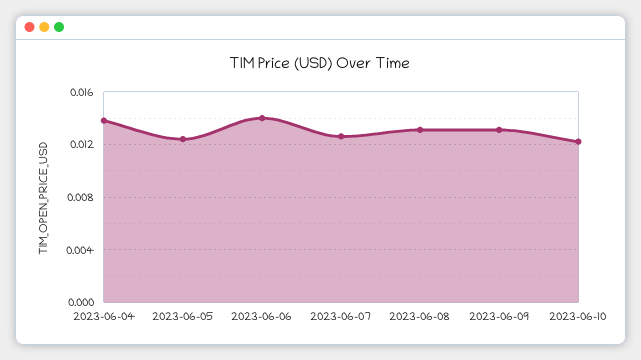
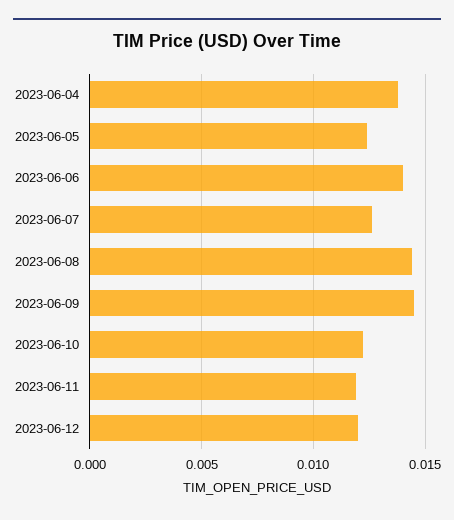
2023-06-08: 0.013 -> 0.0145
2023-06-09: 0.013 -> 0.0145
2023-06-11: none -> 0.012
2023-06-12: none -> 0.012

